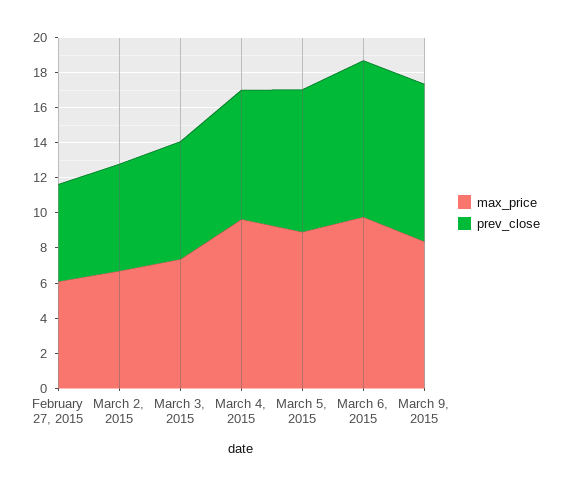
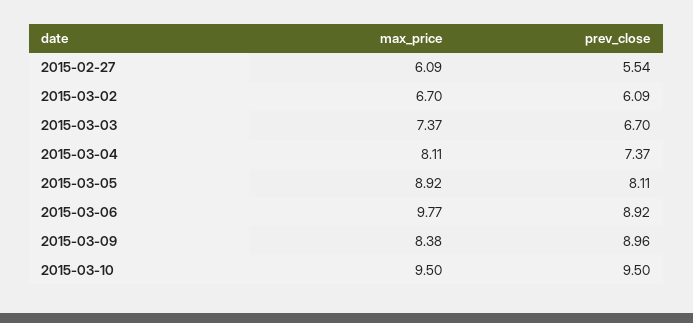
max_price, March 4, 2015: 9.5 -> 8.11
max_price, 2015-03-10: none -> 9.5
prev_close, 2015-03-10: none -> 9.5

